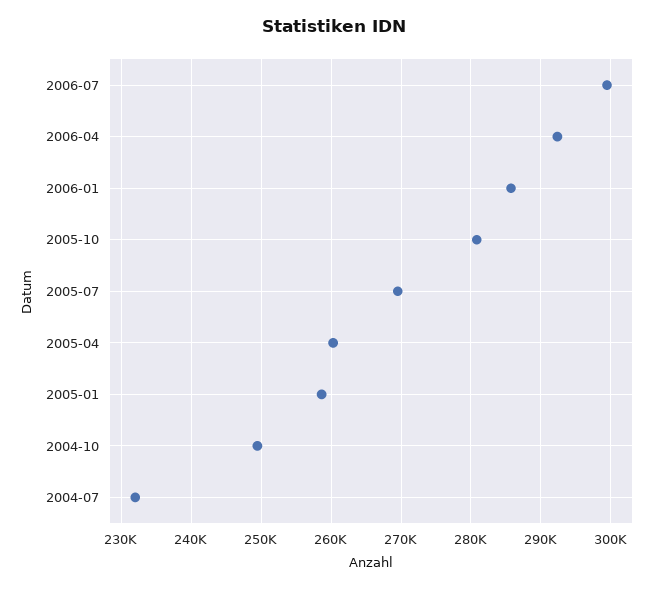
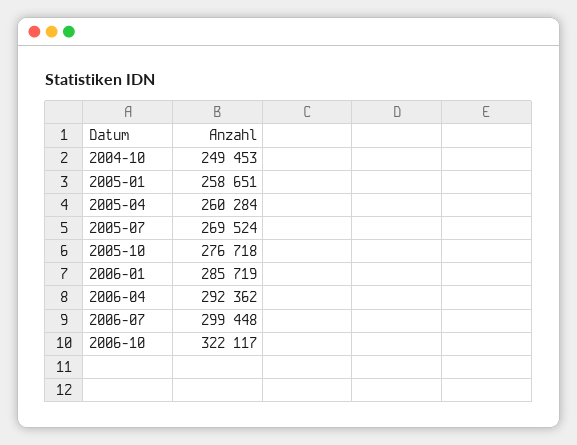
2005-10: 281000 -> 276718
2004-07: 232000 -> none
2006-10: none -> 322117

